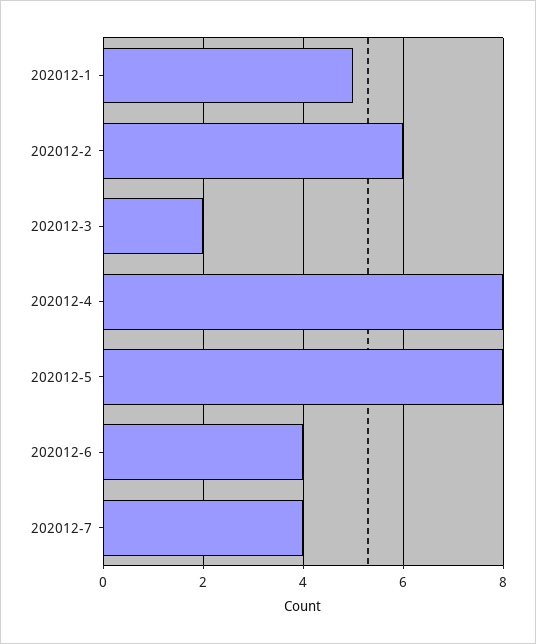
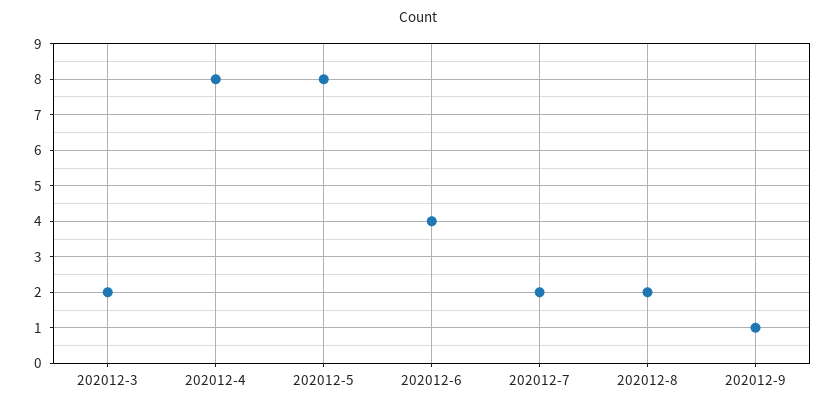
202012-1: 5 -> none
202012-2: 6 -> none
202012-7: 4 -> 2
202012-8: none -> 2
202012-9: none -> 1

